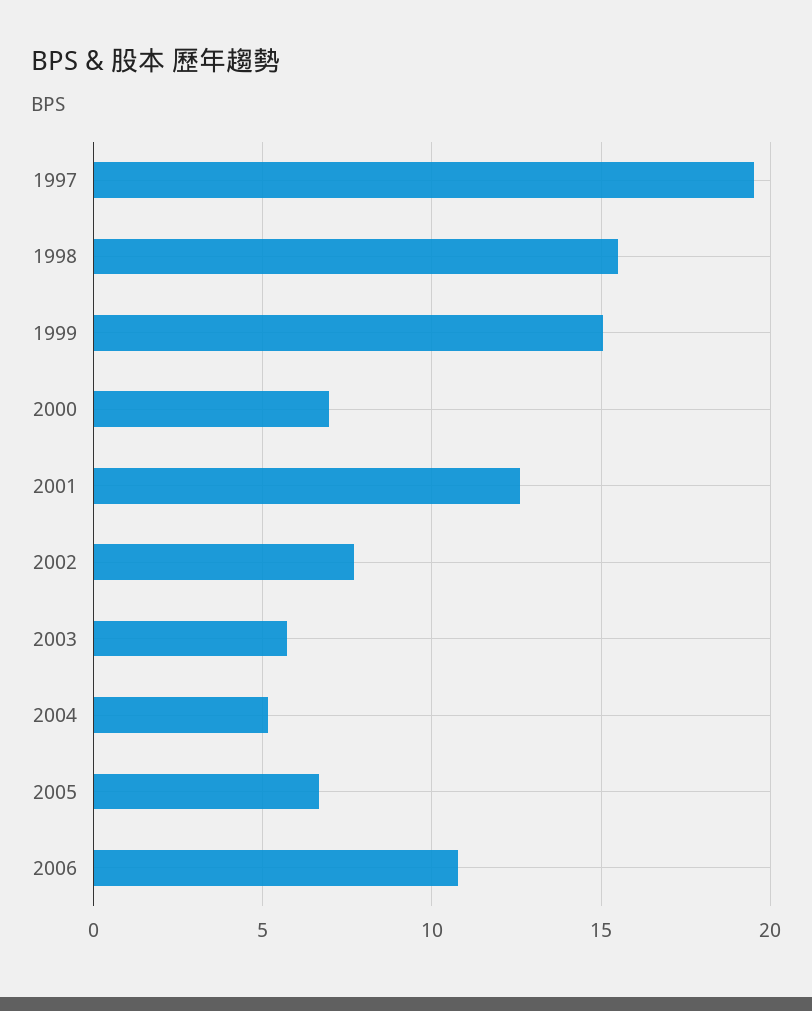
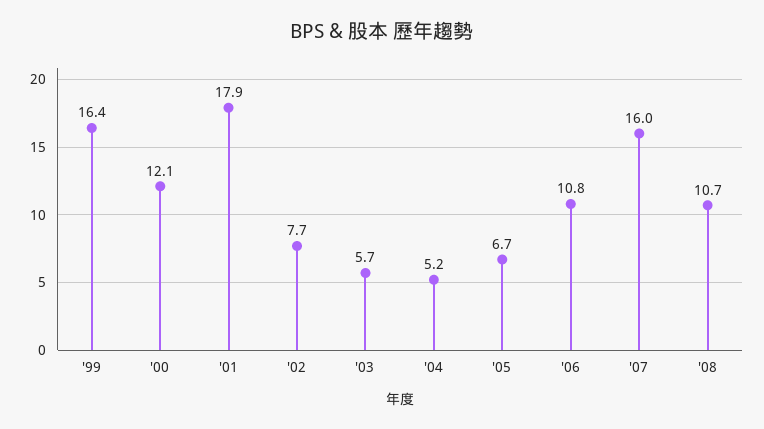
1997: 19.5 -> none
1998: 15.5 -> none
1999: 15 -> 16.4
2000: 7 -> 12.1
2001: 12.5 -> 17.9
'07: none -> 16
'08: none -> 10.7

